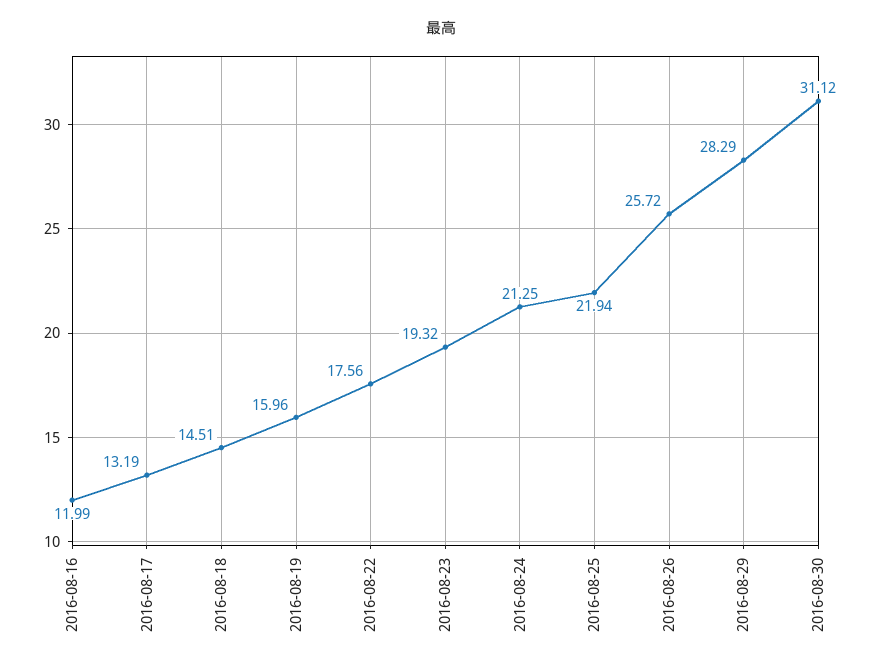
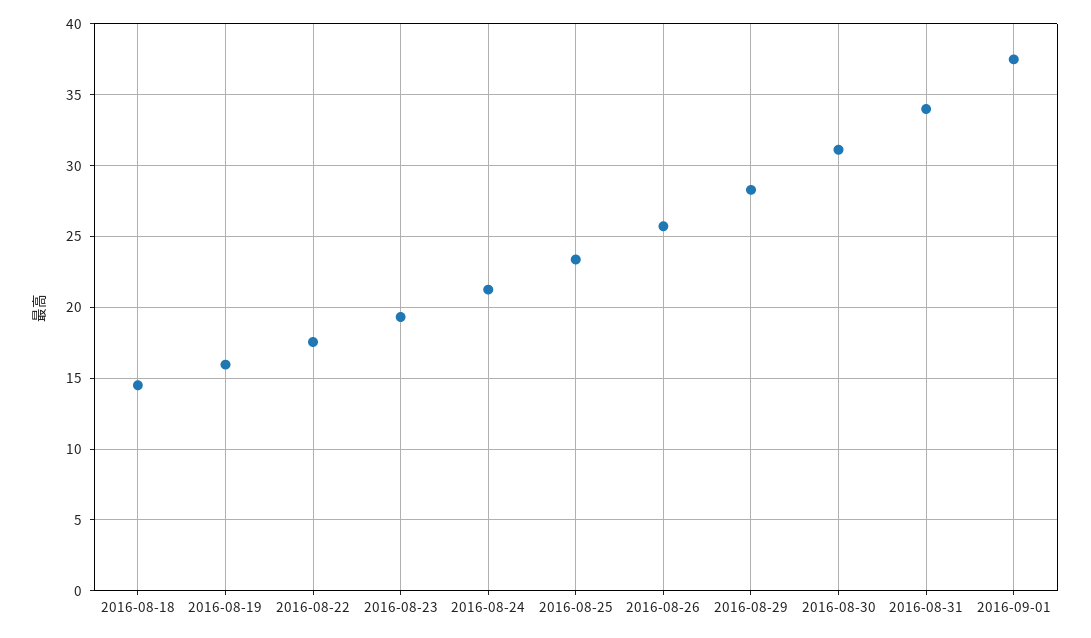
2016-08-16: 11.99 -> none
2016-08-17: 13.19 -> none
2016-08-25: 21.94 -> 23.5
2016-08-31: none -> 34
2016-09-01: none -> 37.5

